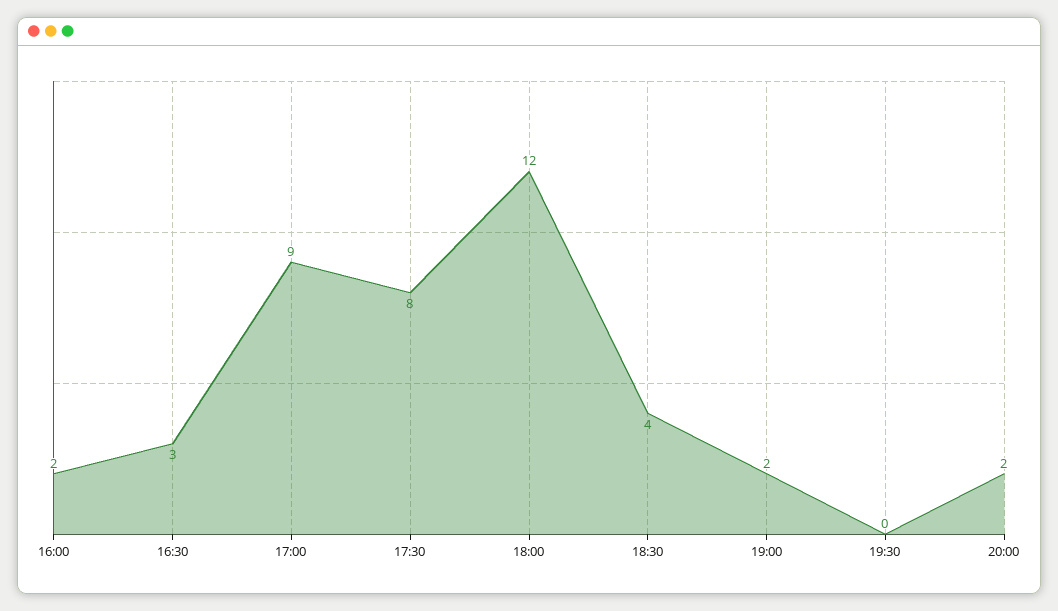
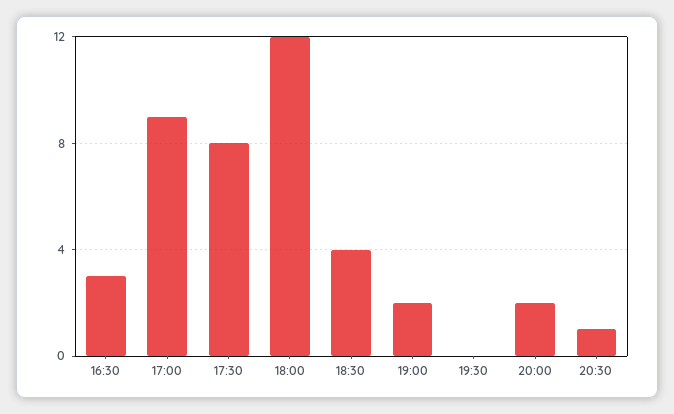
16:00: 2 -> none
20:30: none -> 1

